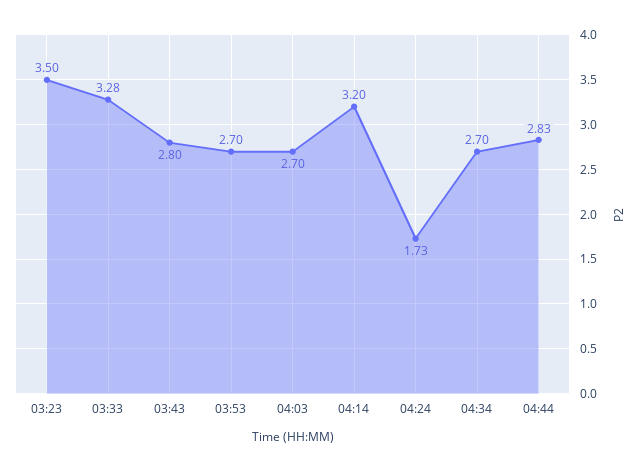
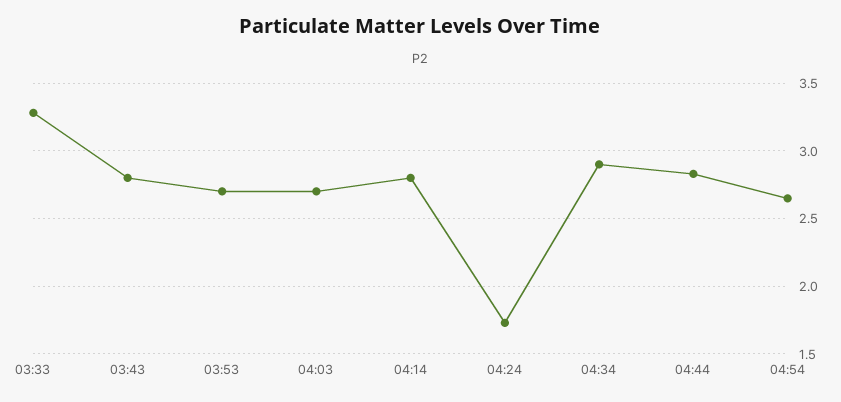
03:23: 3.5 -> none
04:14: 3.2 -> 2.8
04:34: 2.7 -> 2.9
04:54: none -> 2.65

